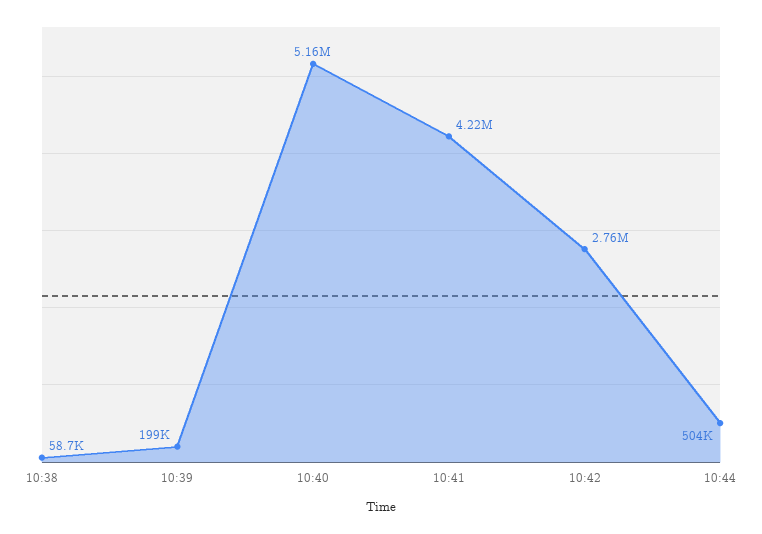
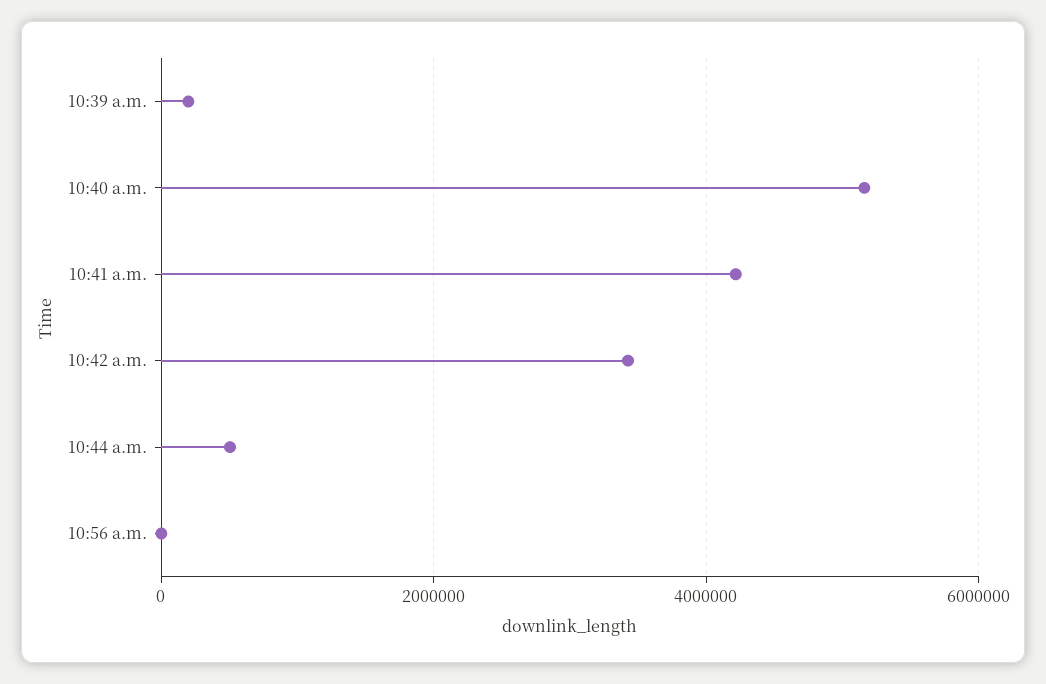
10:38: 58700 -> none
10:42: 2760000 -> 3400000
10:56 a.m.: none -> 0

